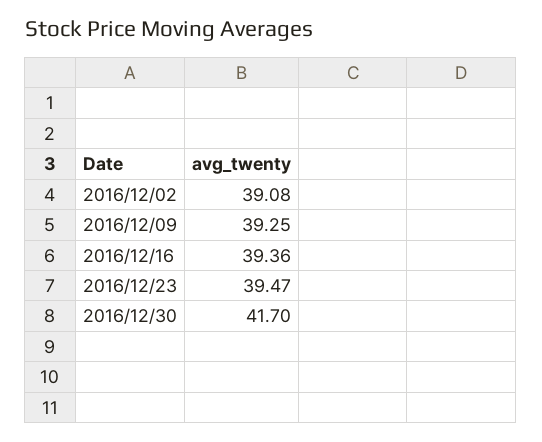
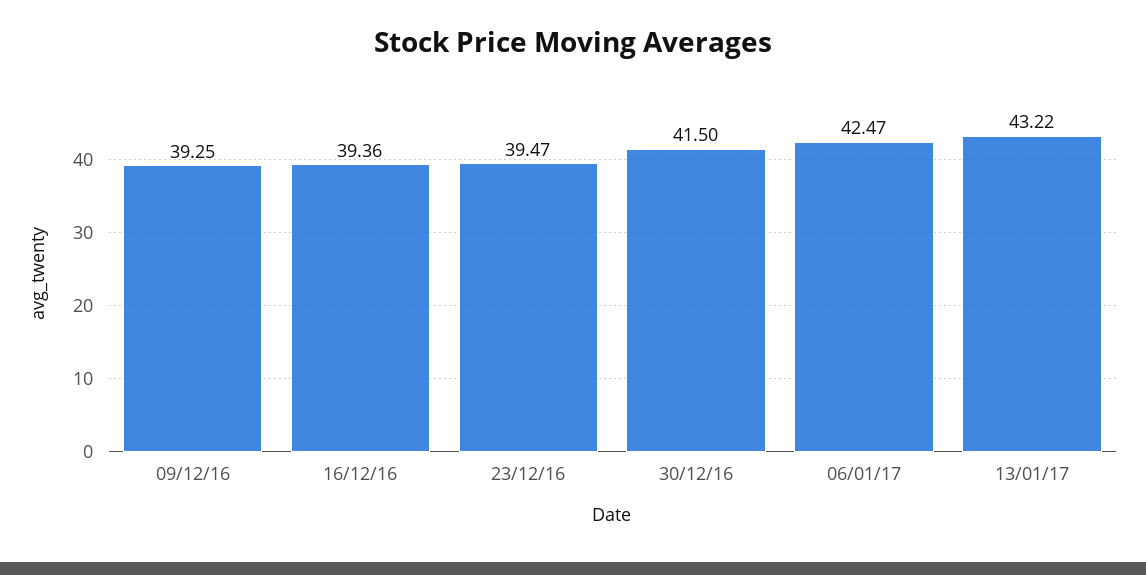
2016/12/02: 39.08 -> none
2016/12/30: 41.7 -> 41.5
06/01/17: none -> 42.47
13/01/17: none -> 43.22

